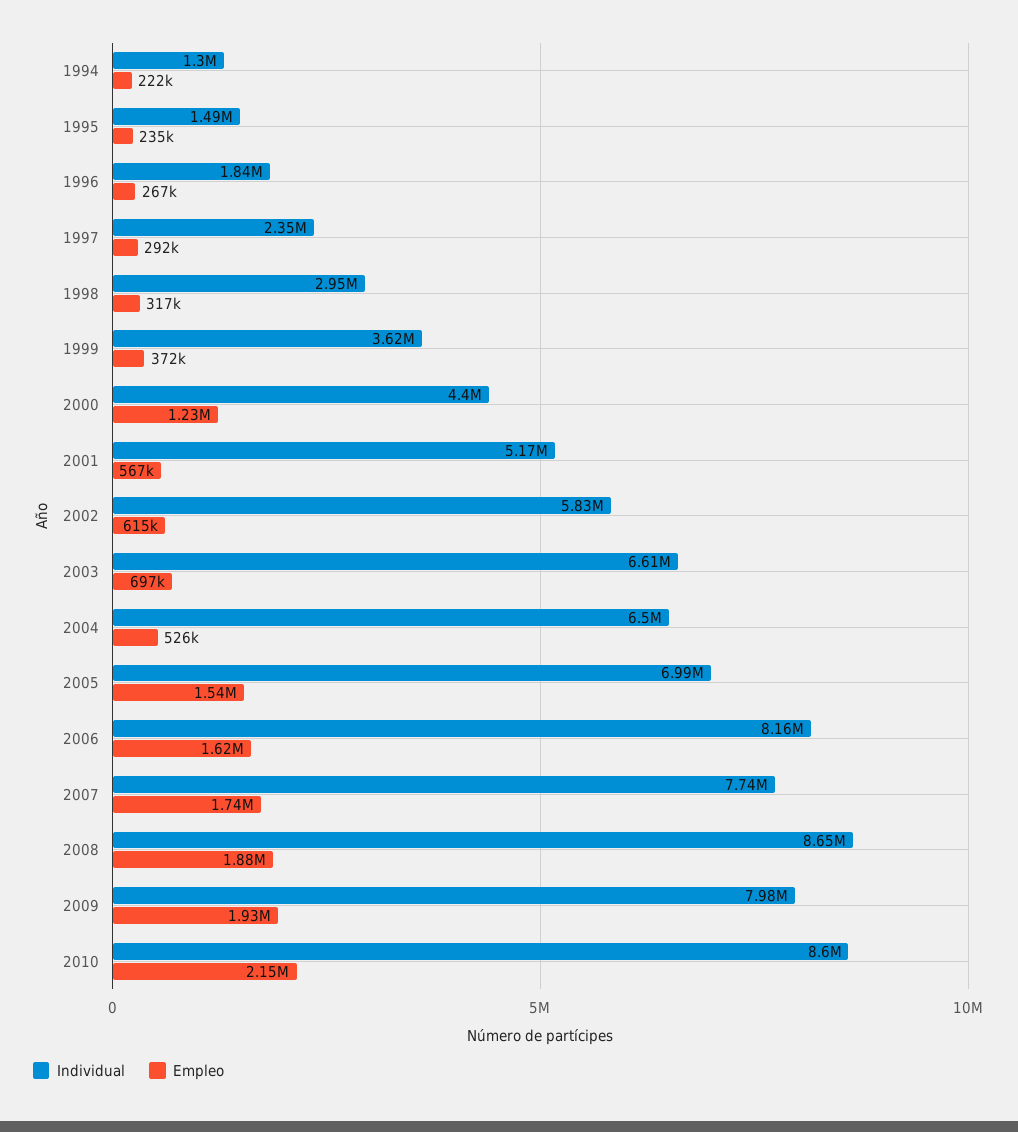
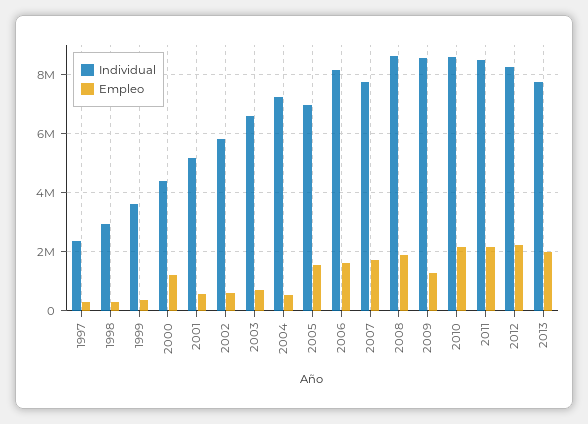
Individual, 1994: 1300000 -> none
Empleo, 1994: 222000 -> none
Individual, 1995: 1490000 -> none
Empleo, 1995: 235000 -> none
Individual, 1996: 1840000 -> none
Empleo, 1996: 267000 -> none
Individual, 2004: 6500000 -> 7250000
Individual, 2009: 7980000 -> 8500000
Empleo, 2009: 1930000 -> 1250000
Individual, 2011: none -> 8500000
Empleo, 2011: none -> 2250000
Individual, 2012: none -> 8250000
Empleo, 2012: none -> 2250000
Individual, 2013: none -> 7750000
Empleo, 2013: none -> 2000000

